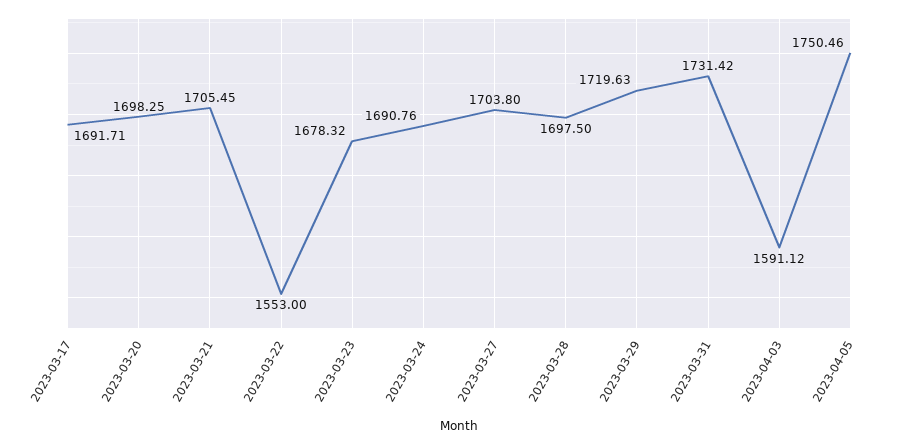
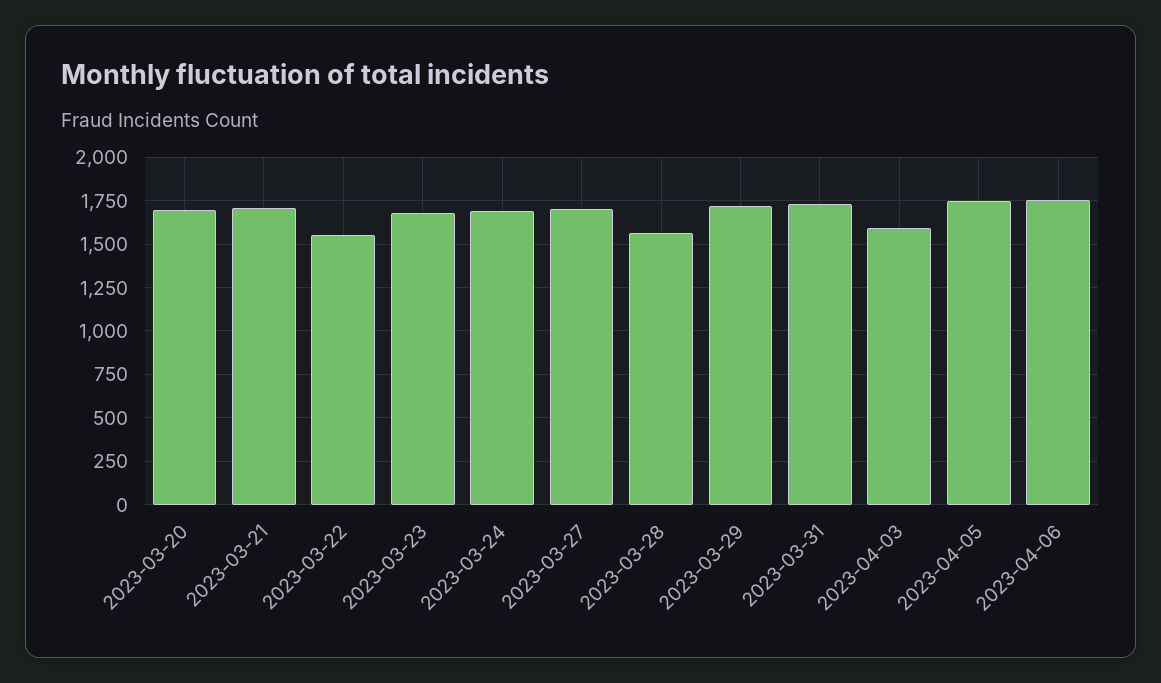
2023-03-17: 1691.71 -> none
2023-03-28: 1697.5 -> 1550
2023-04-06: none -> 1750

